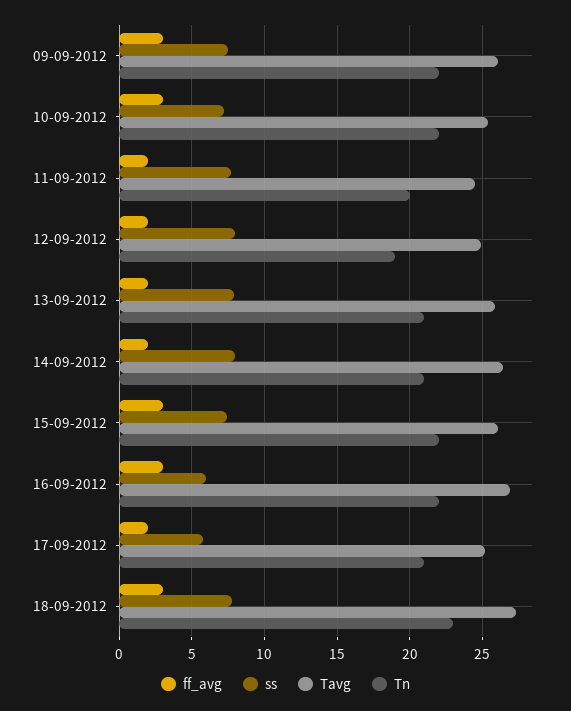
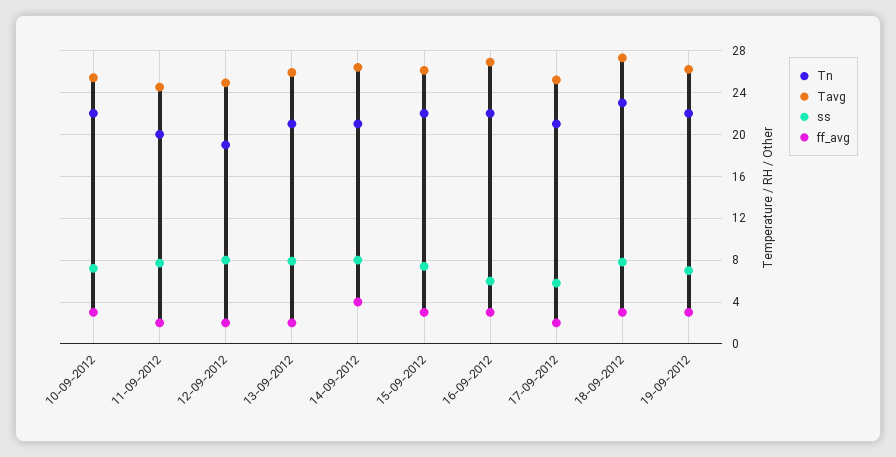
ff_avg, 09-09-2012: 3 -> none
ss, 09-09-2012: 7.5 -> none
Tavg, 09-09-2012: 26 -> none
Tn, 09-09-2012: 22 -> none
ff_avg, 14-09-2012: 2 -> 4
Tn, 19-09-2012: none -> 22
Tavg, 19-09-2012: none -> 26
ss, 19-09-2012: none -> 7
ff_avg, 19-09-2012: none -> 3

